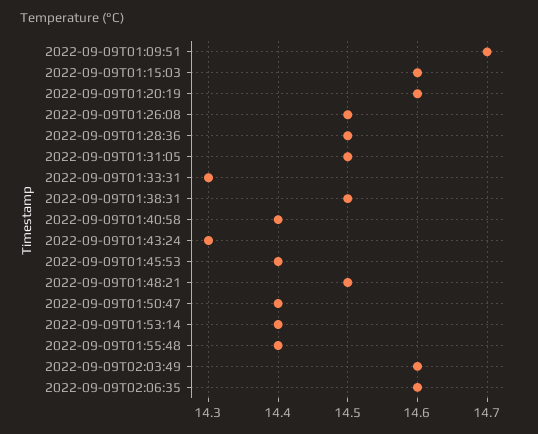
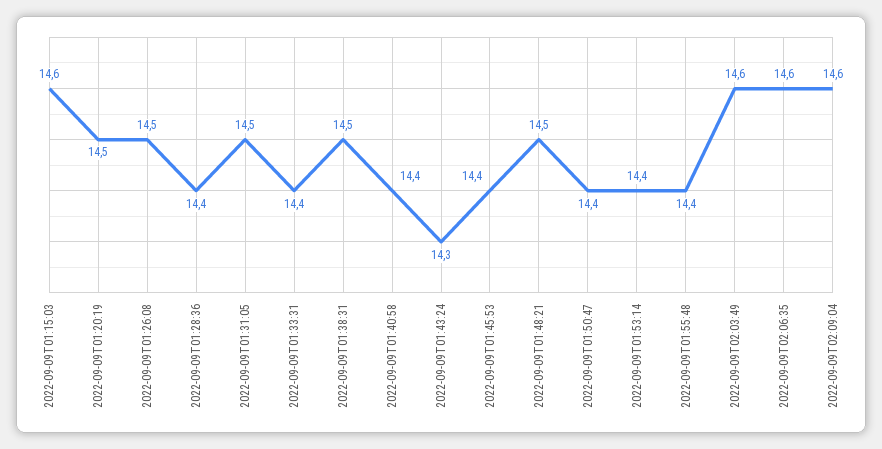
2022-09-09T01:09:51: 14.7 -> none
2022-09-09T01:20:19: 14.6 -> 14.5
2022-09-09T01:28:36: 14.5 -> 14.4
2022-09-09T01:33:31: 14.3 -> 14.4
2022-09-09T02:09:04: none -> 14.6

